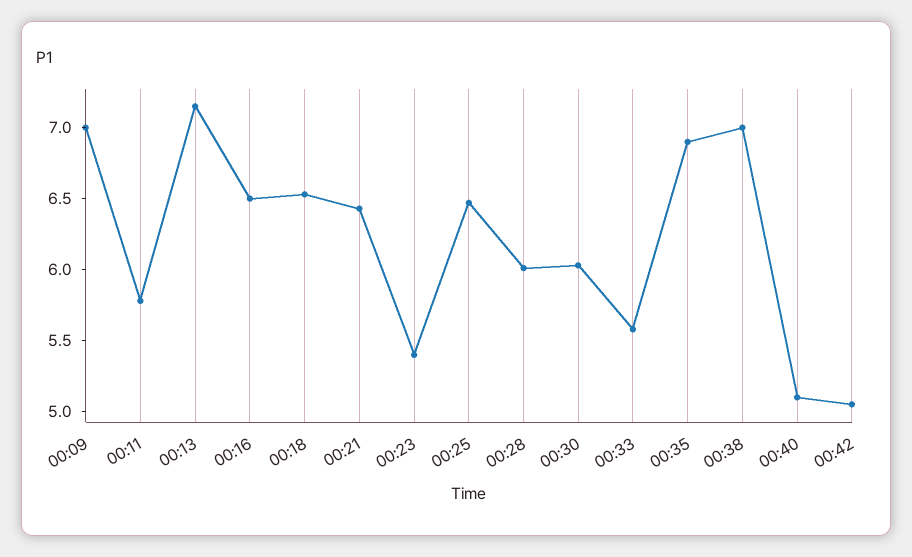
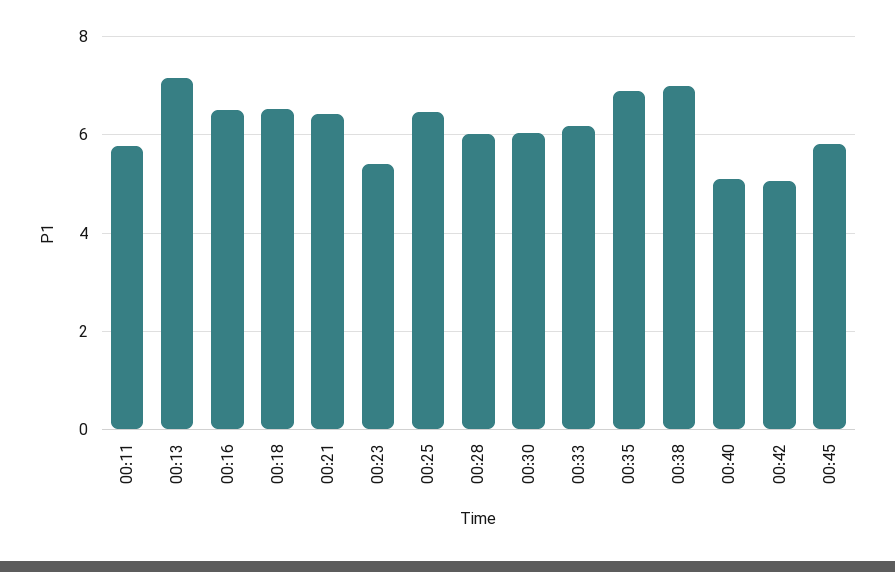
00:09: 7 -> none
00:33: 5.6 -> 6.2
00:45: none -> 5.8

